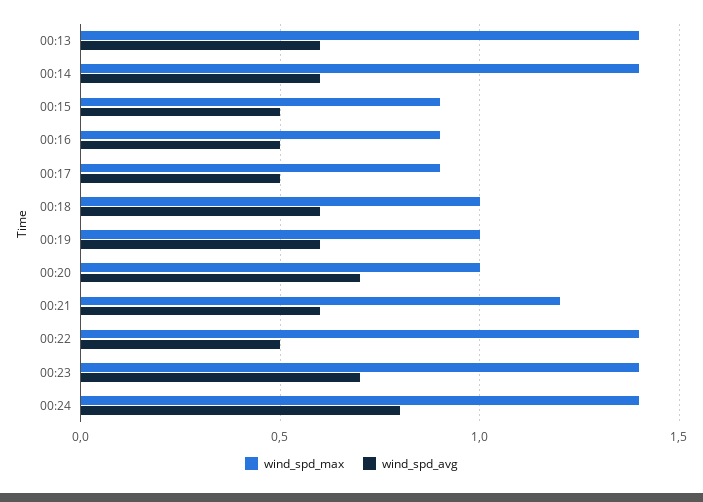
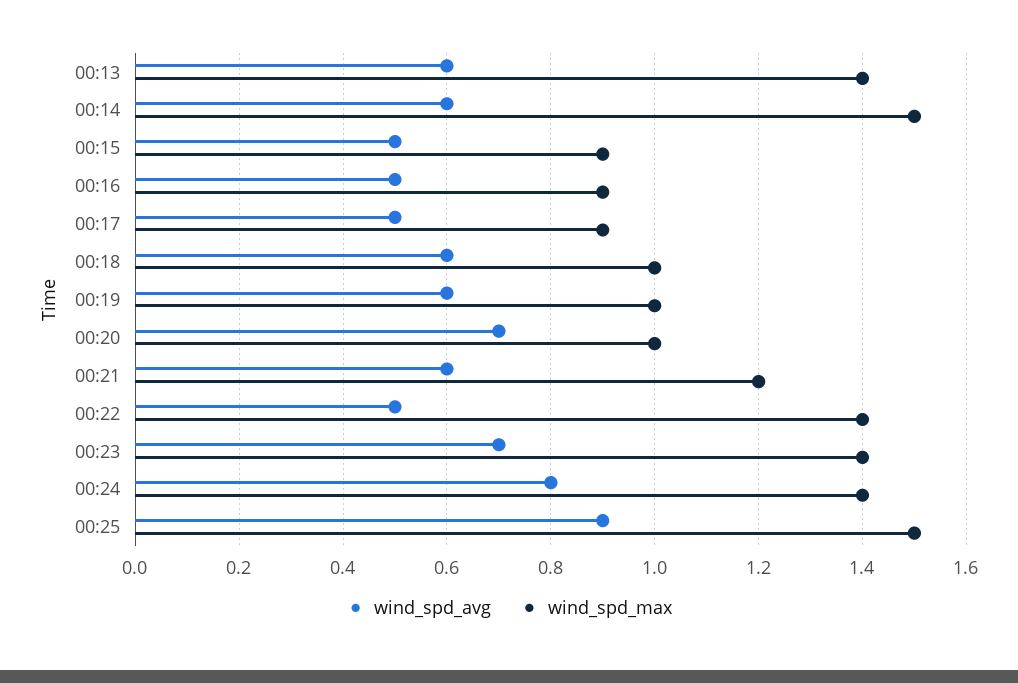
wind_spd_max, 00:14: 1.4 -> 1.5
wind_spd_avg, 00:25: none -> 0.9
wind_spd_max, 00:25: none -> 1.5

